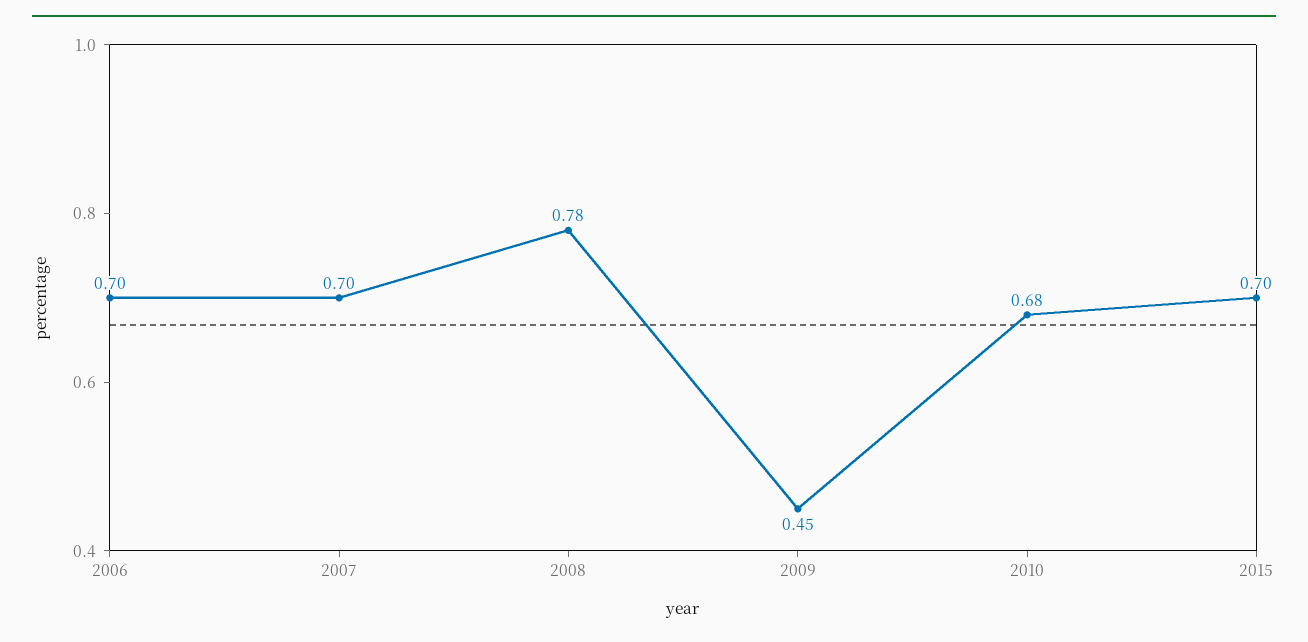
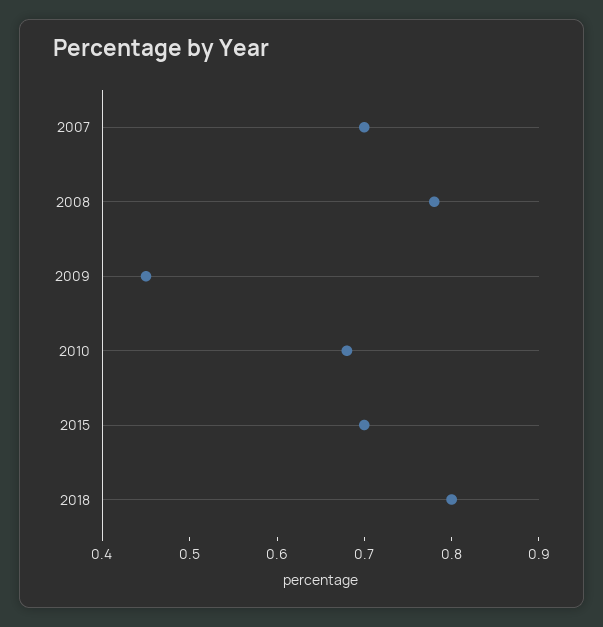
2006: 0.7 -> none
2018: none -> 0.8

